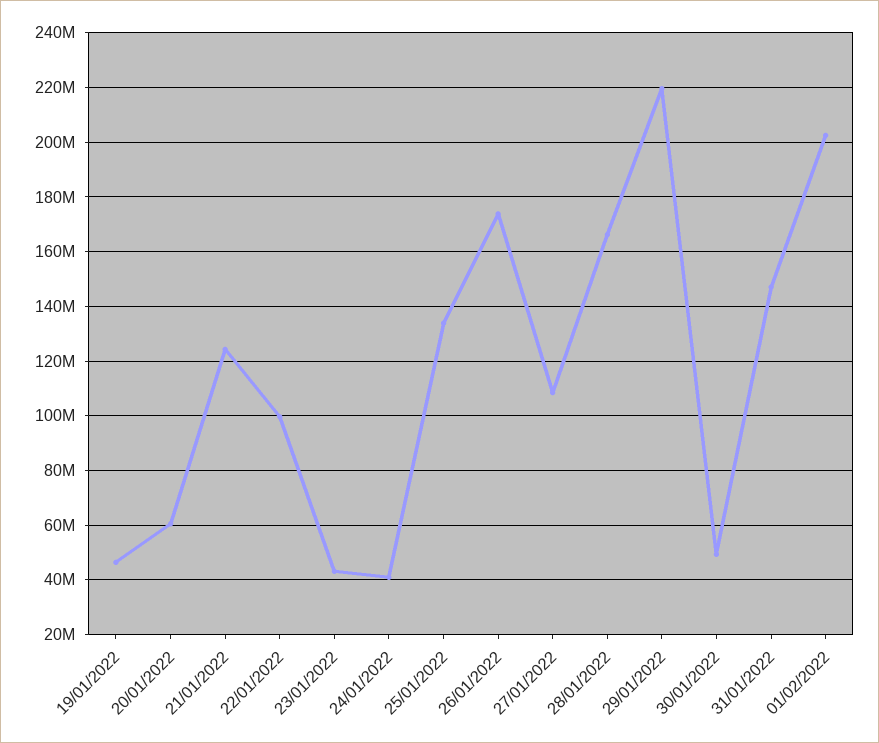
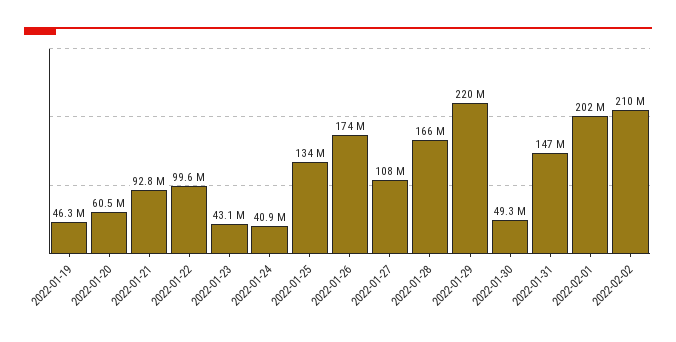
21/01/2022: 125000000 -> 92800000
2022-02-02: none -> 210000000

